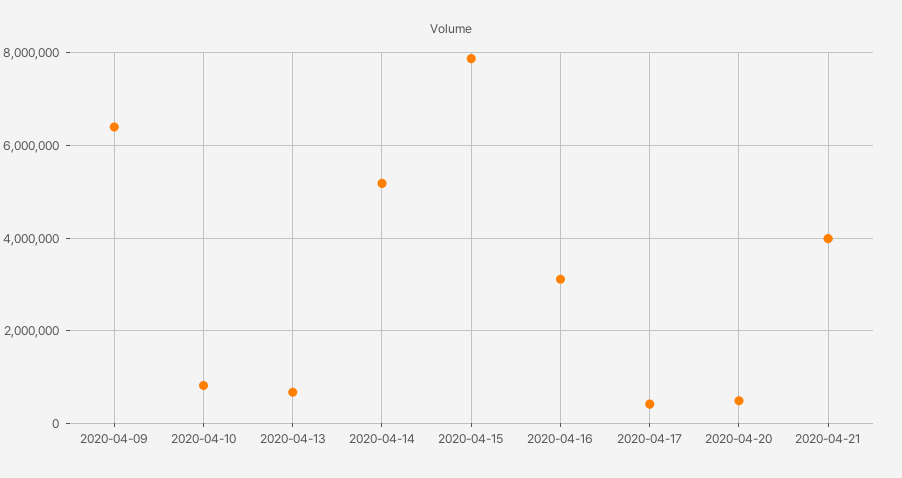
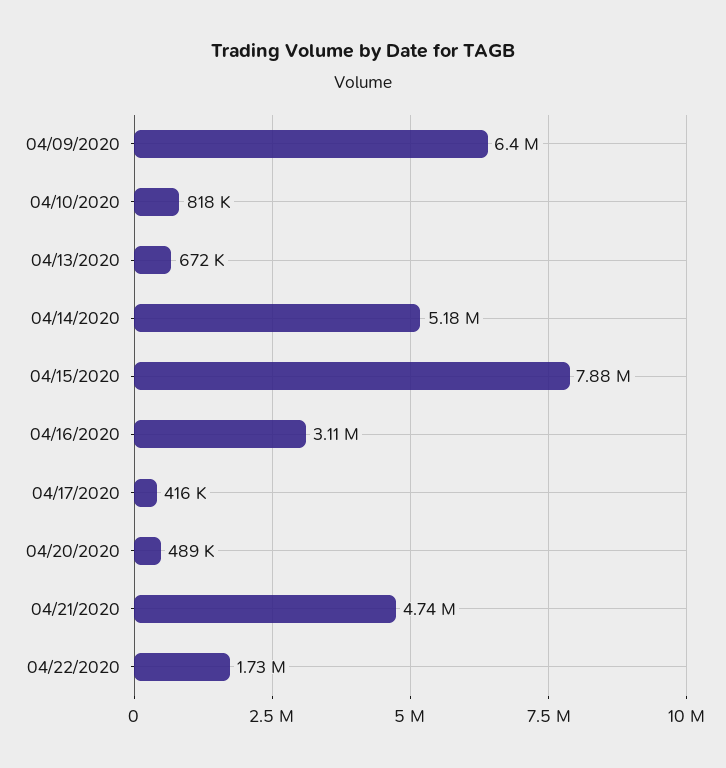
2020-04-21: 4000000 -> 4740000
04/22/2020: none -> 1730000

